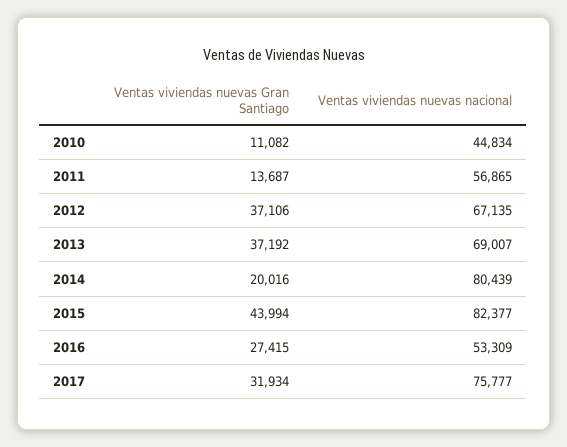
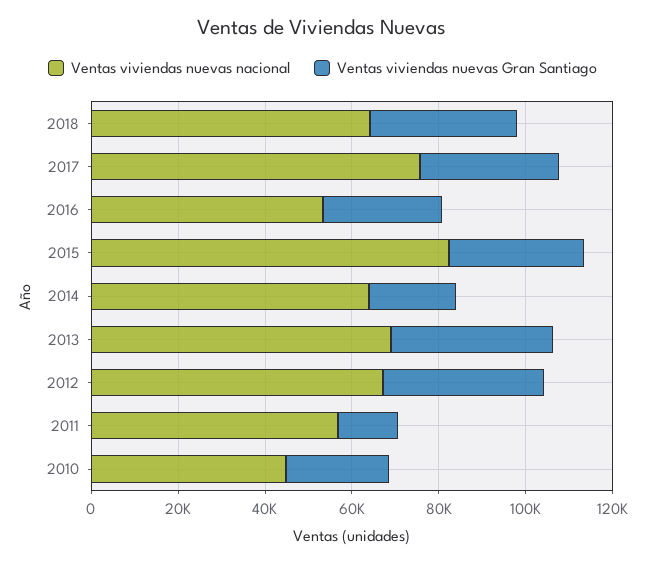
Ventas viviendas nuevas Gran Santiago, 2010: 11082 -> 25000
Ventas viviendas nuevas nacional, 2014: 80439 -> 65000
Ventas viviendas nuevas Gran Santiago, 2015: 43994 -> 30000
Ventas viviendas nuevas nacional, 2018: none -> 65000
Ventas viviendas nuevas Gran Santiago, 2018: none -> 35000

